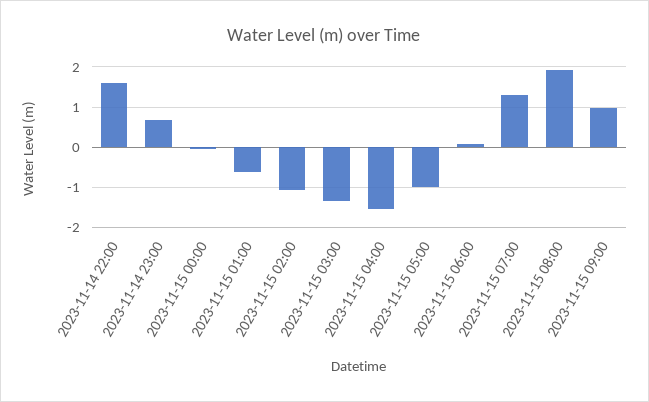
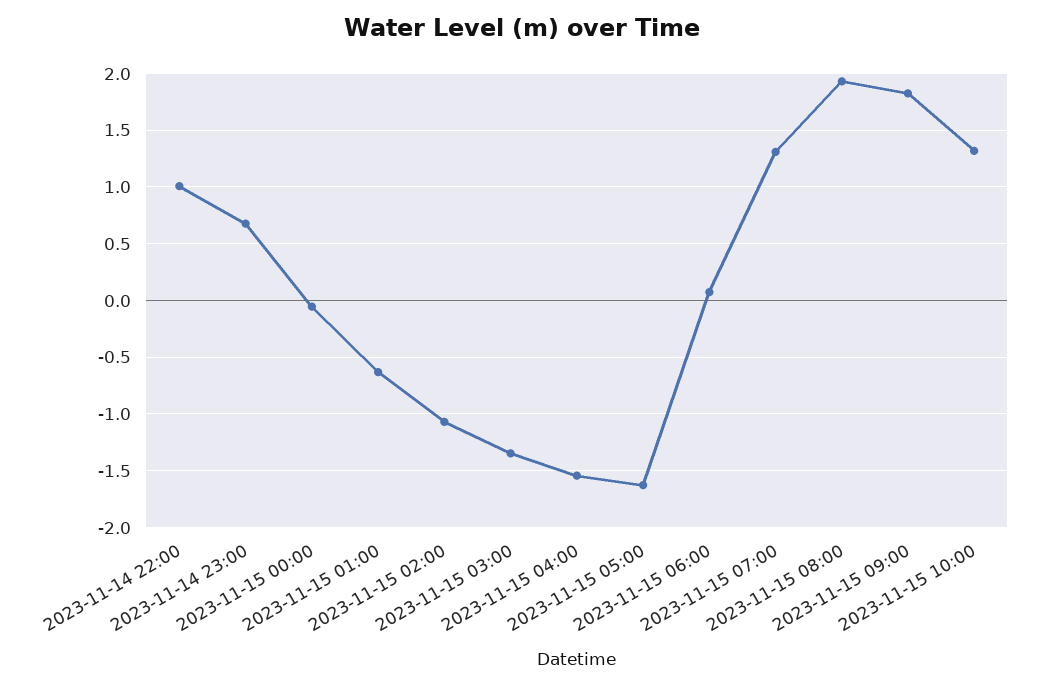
2023-11-14 22:00: 1.6 -> 1
2023-11-15 05:00: -1 -> -1.6
2023-11-15 09:00: 1 -> 1.8
2023-11-15 10:00: none -> 1.3

